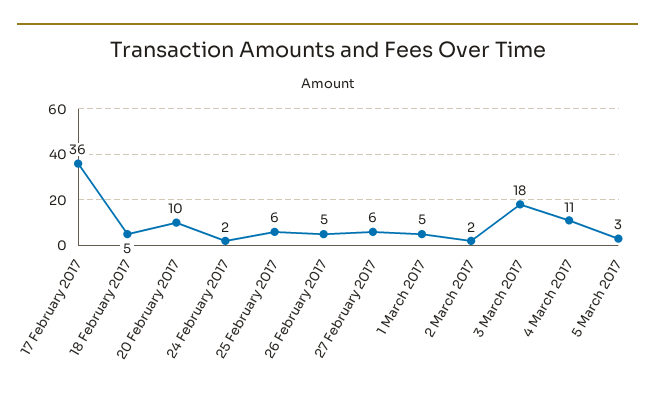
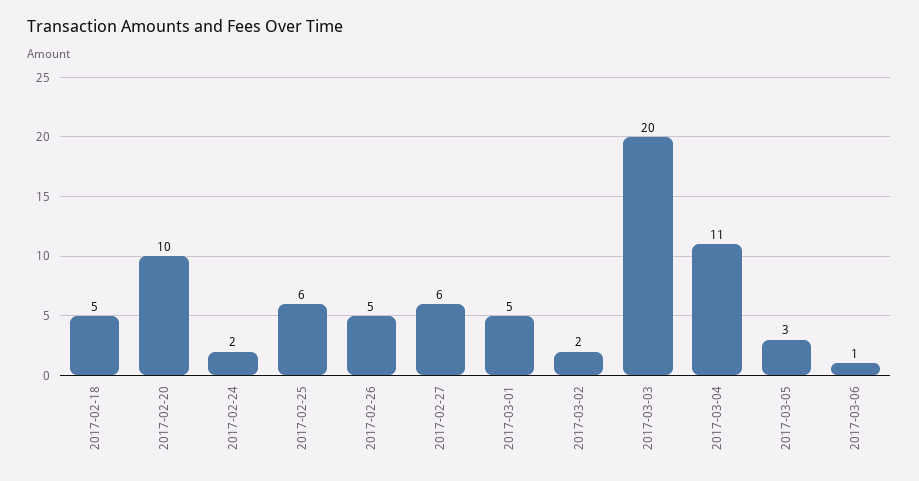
17 February 2017: 36 -> none
3 March 2017: 18 -> 20
2017-03-06: none -> 1

